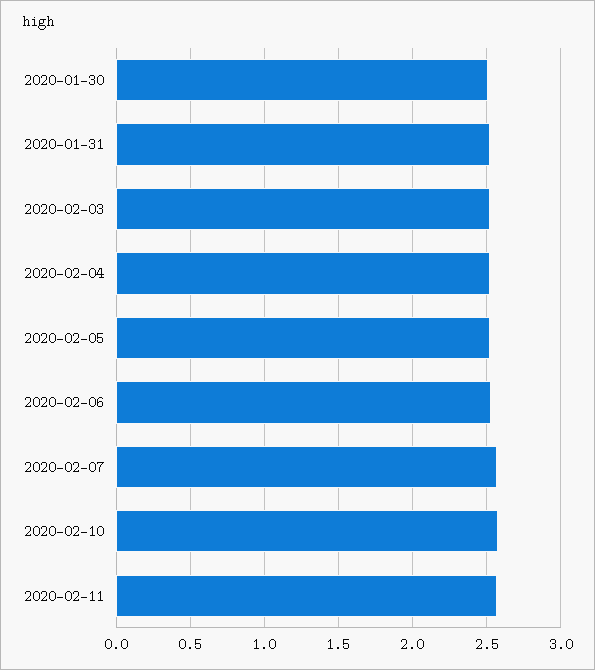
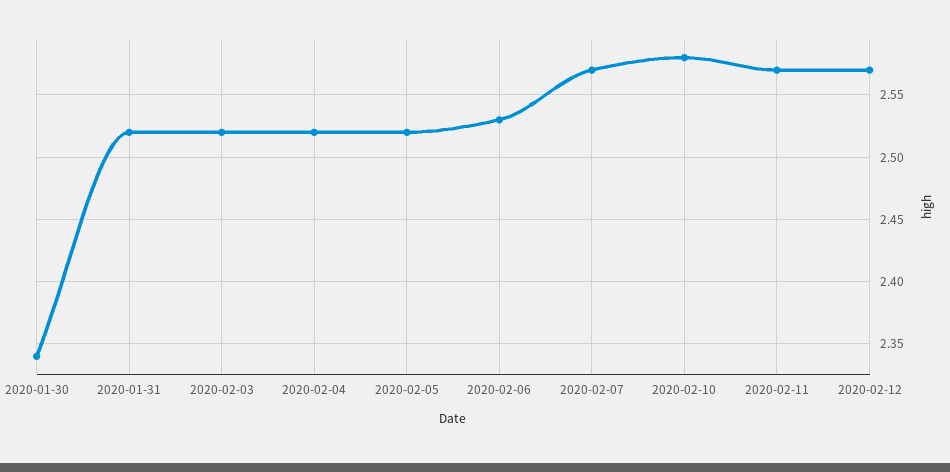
2020-01-30: 2.5 -> 2.34
2020-02-12: none -> 2.57

